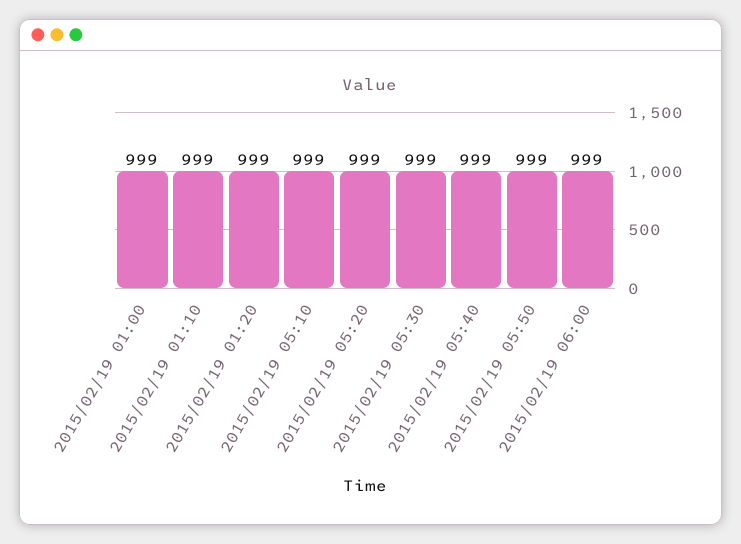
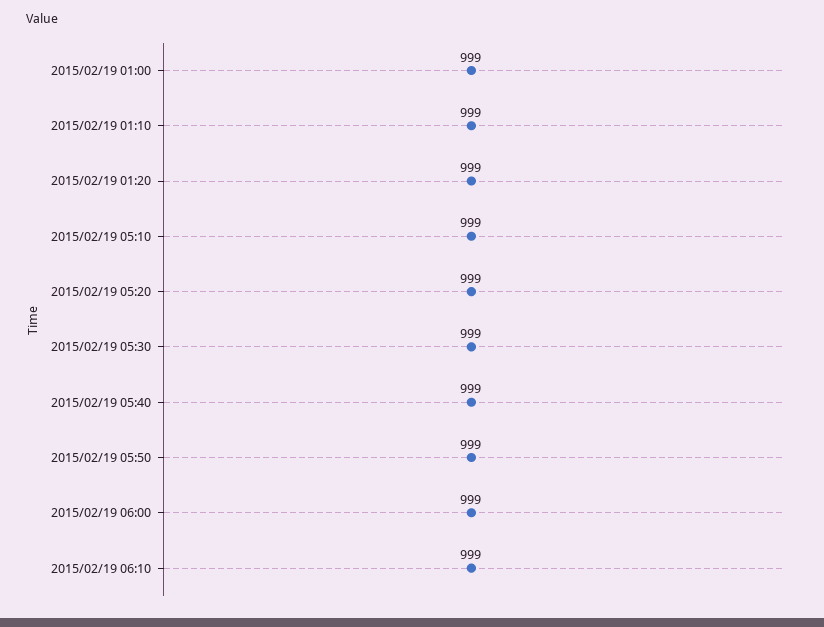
2015/02/19 06:10: none -> 999

